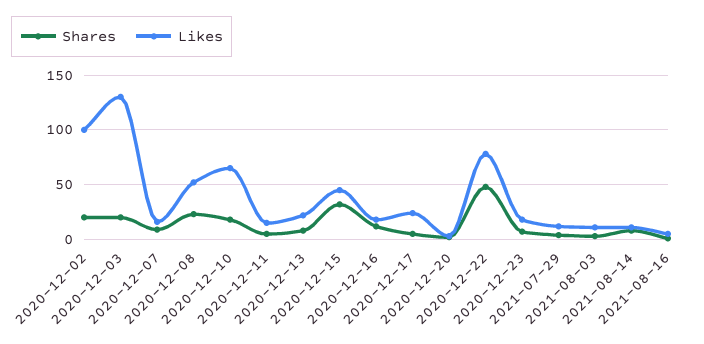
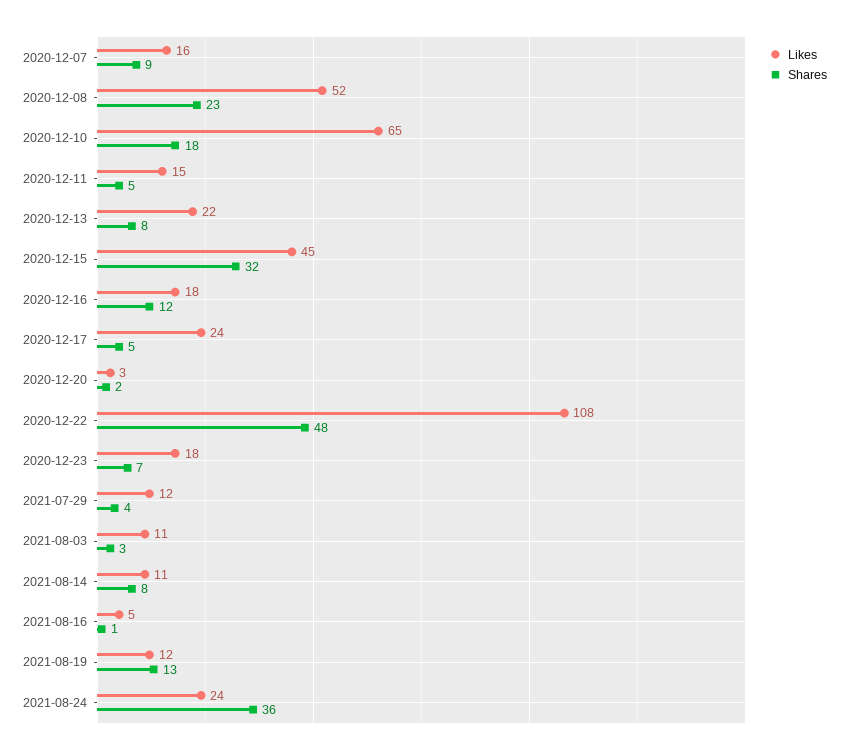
Shares, 2020-12-02: 20 -> none
Likes, 2020-12-02: 100 -> none
Shares, 2020-12-03: 20 -> none
Likes, 2020-12-03: 130 -> none
Likes, 2020-12-22: 80 -> 108
Likes, 2021-08-19: none -> 12
Shares, 2021-08-19: none -> 13
Likes, 2021-08-24: none -> 24
Shares, 2021-08-24: none -> 36

